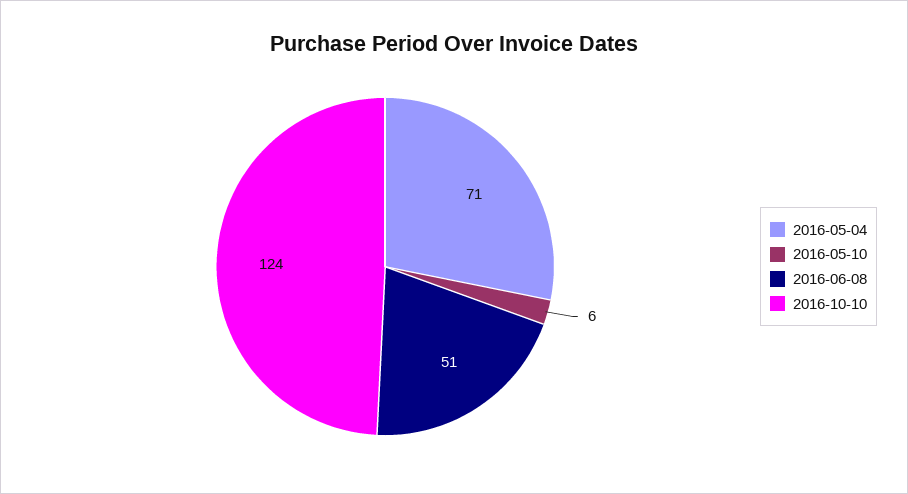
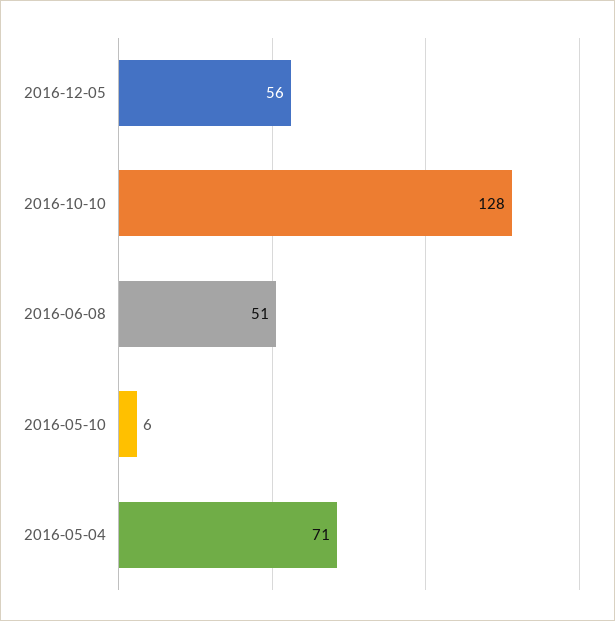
2016-10-10: 124 -> 128
2016-12-05: none -> 56

